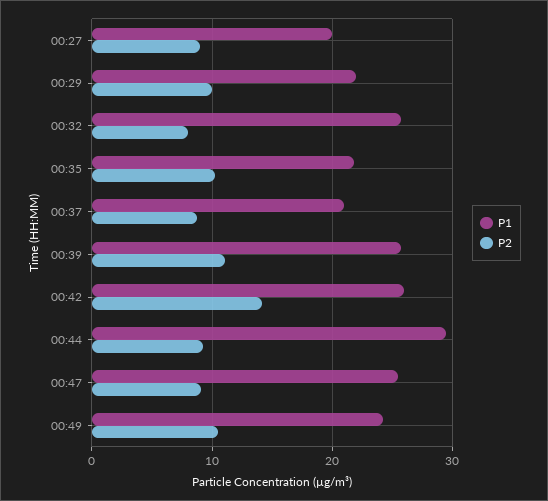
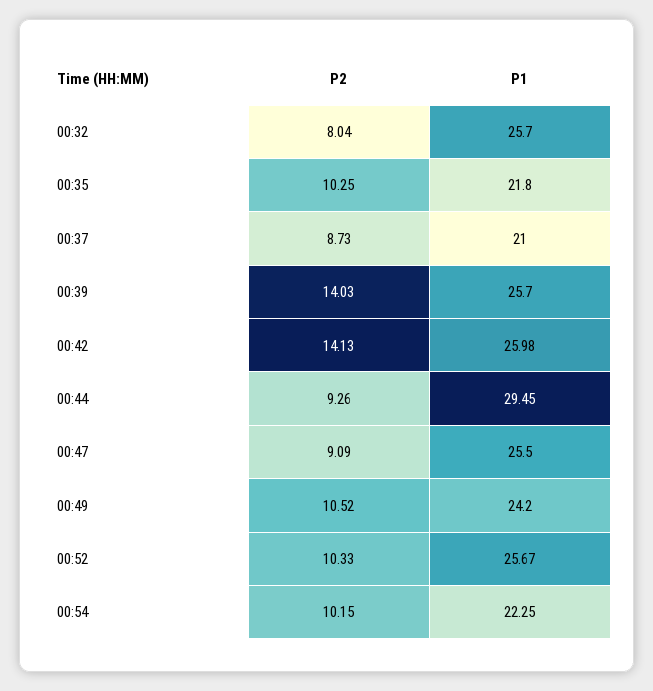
P1, 00:27: 20 -> none
P2, 00:27: 9 -> none
P1, 00:29: 22 -> none
P2, 00:29: 10 -> none
P2, 00:39: 11 -> 14.03
P2, 00:52: none -> 10.33
P1, 00:52: none -> 25.67
P2, 00:54: none -> 10.15
P1, 00:54: none -> 22.25

